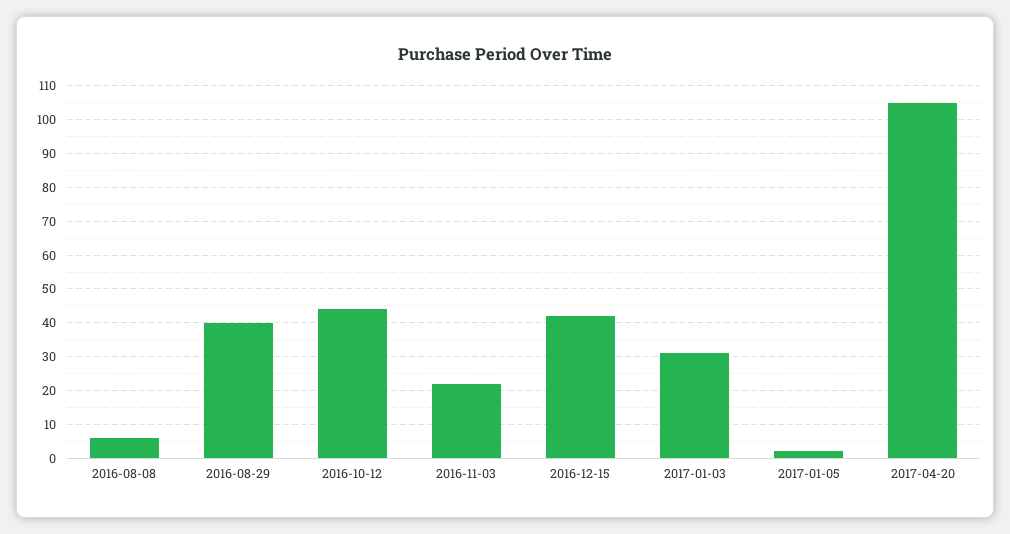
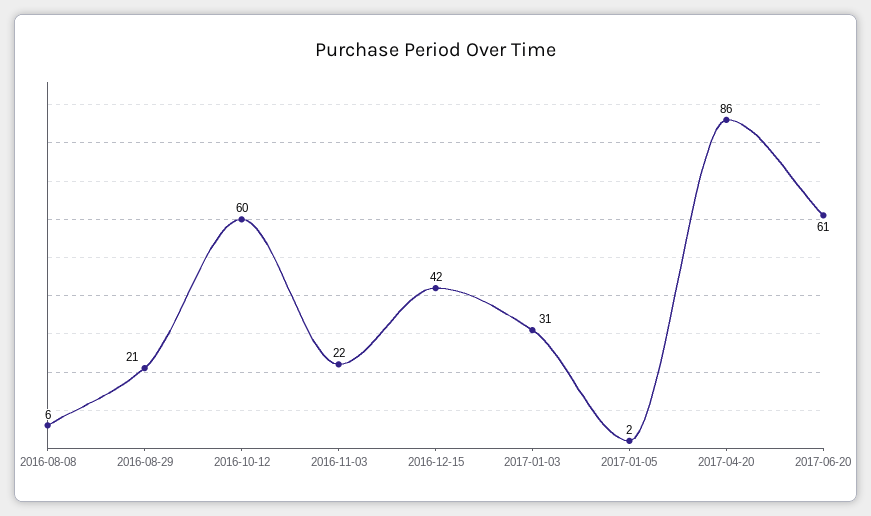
2016-08-29: 40 -> 21
2016-10-12: 45 -> 60
2017-04-20: 105 -> 86
2017-06-20: none -> 61

